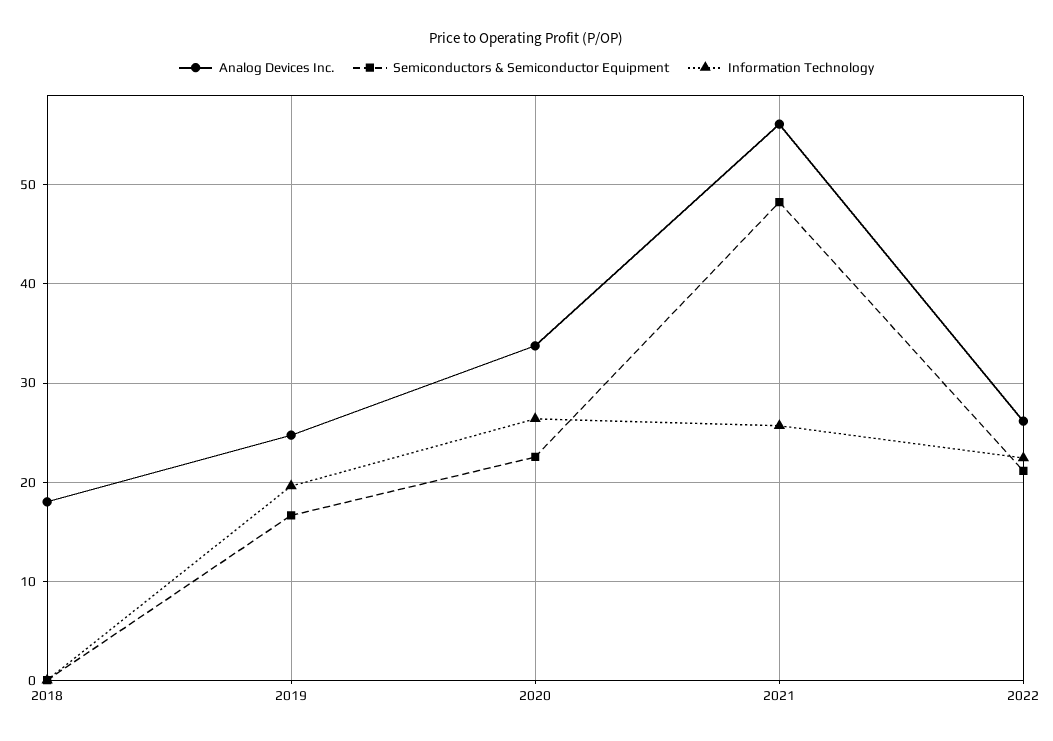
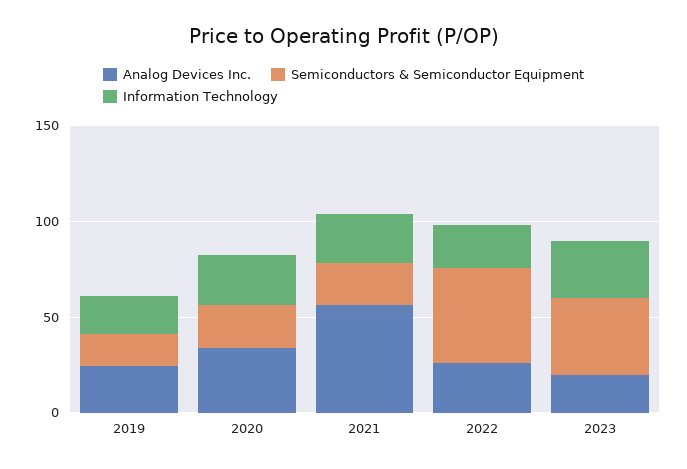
Analog Devices Inc., 2018: 18 -> none
Semiconductors & Semiconductor Equipment, 2018: 0 -> none
Information Technology, 2018: 0 -> none
Semiconductors & Semiconductor Equipment, 2021: 48 -> 20
Semiconductors & Semiconductor Equipment, 2022: 21 -> 50
Analog Devices Inc., 2023: none -> 20
Semiconductors & Semiconductor Equipment, 2023: none -> 40
Information Technology, 2023: none -> 30

